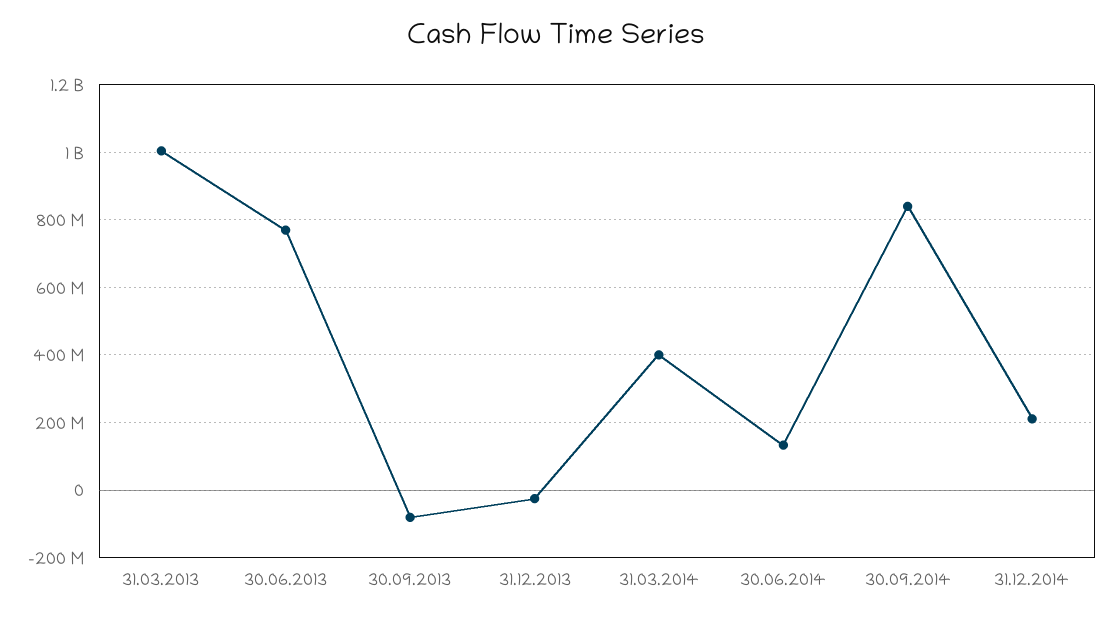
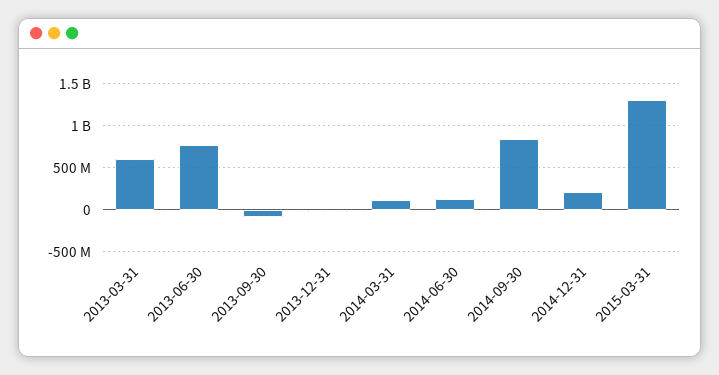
31.03.2013: 1000000000 -> 600000000
31.03.2014: 400000000 -> 100000000
2015-03-31: none -> 1300000000

